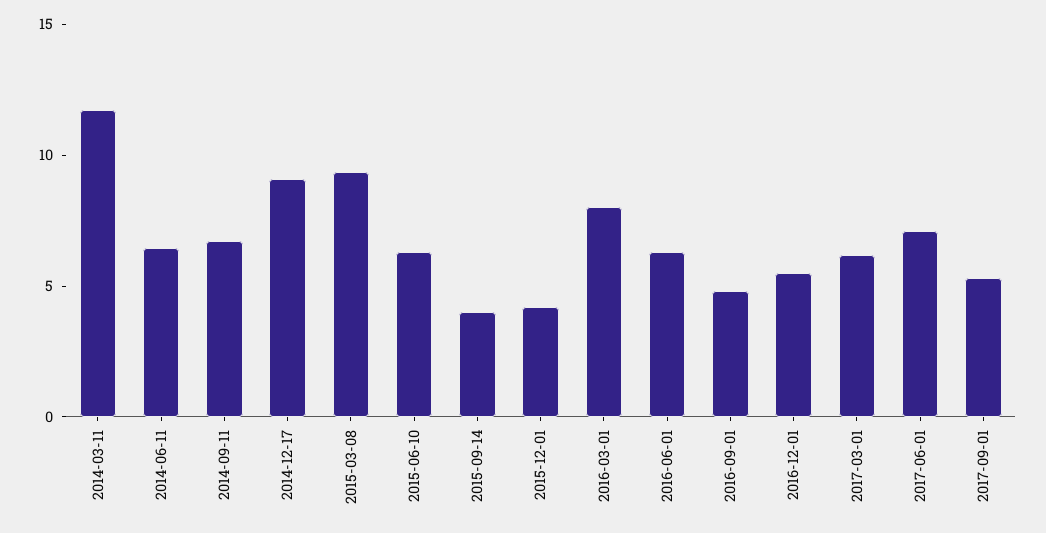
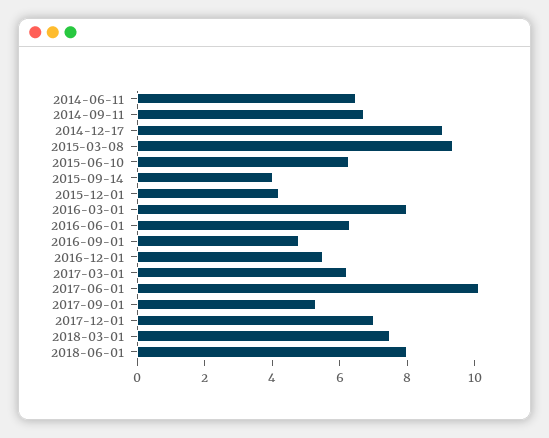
2014-03-11: 12 -> none
2017-06-01: 7 -> 10
2017-12-01: none -> 7
2018-03-01: none -> 7.5
2018-06-01: none -> 8

